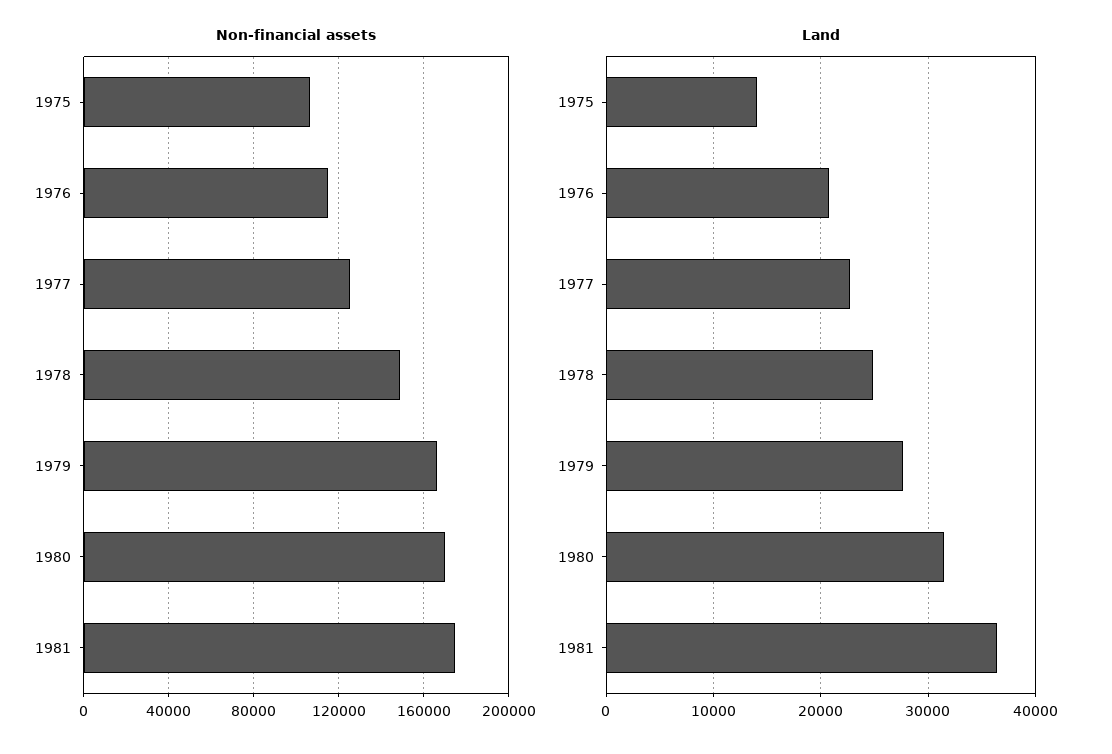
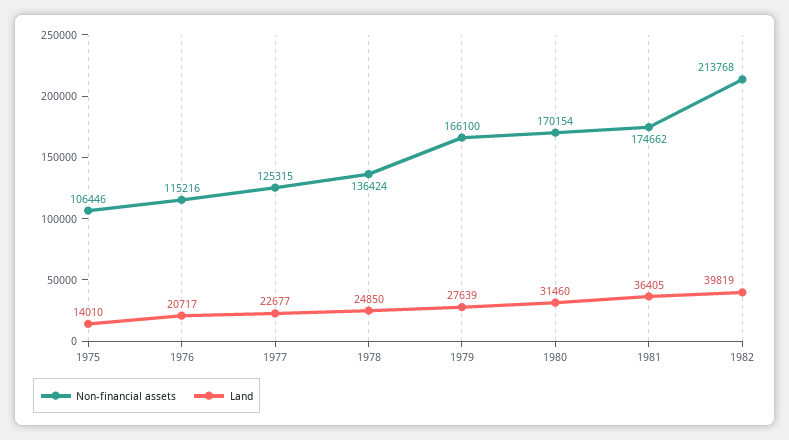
Non-financial assets, 1978: 150000 -> 136424
Non-financial assets, 1982: none -> 213768
Land, 1982: none -> 39819

